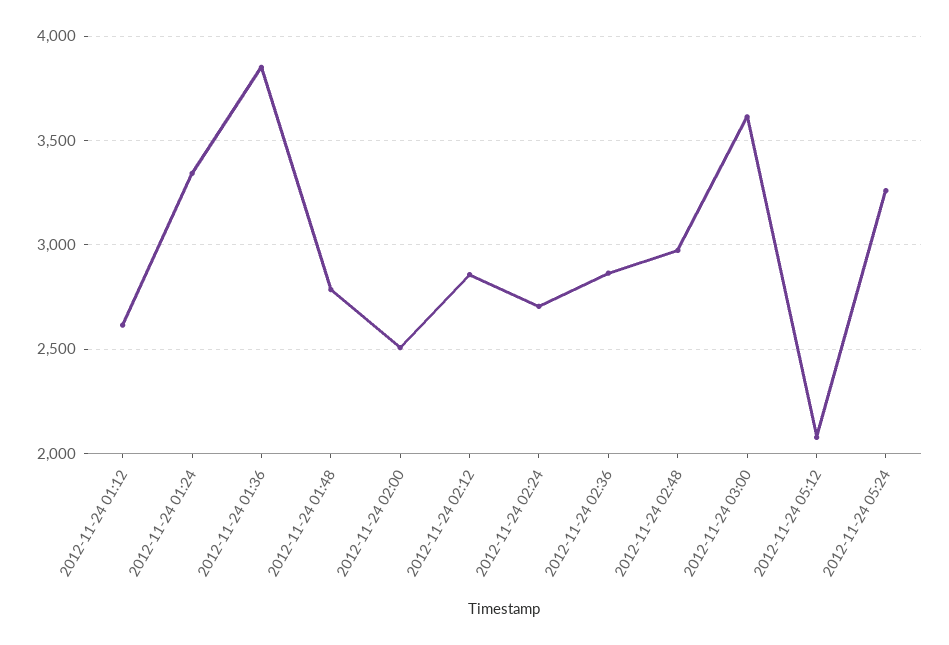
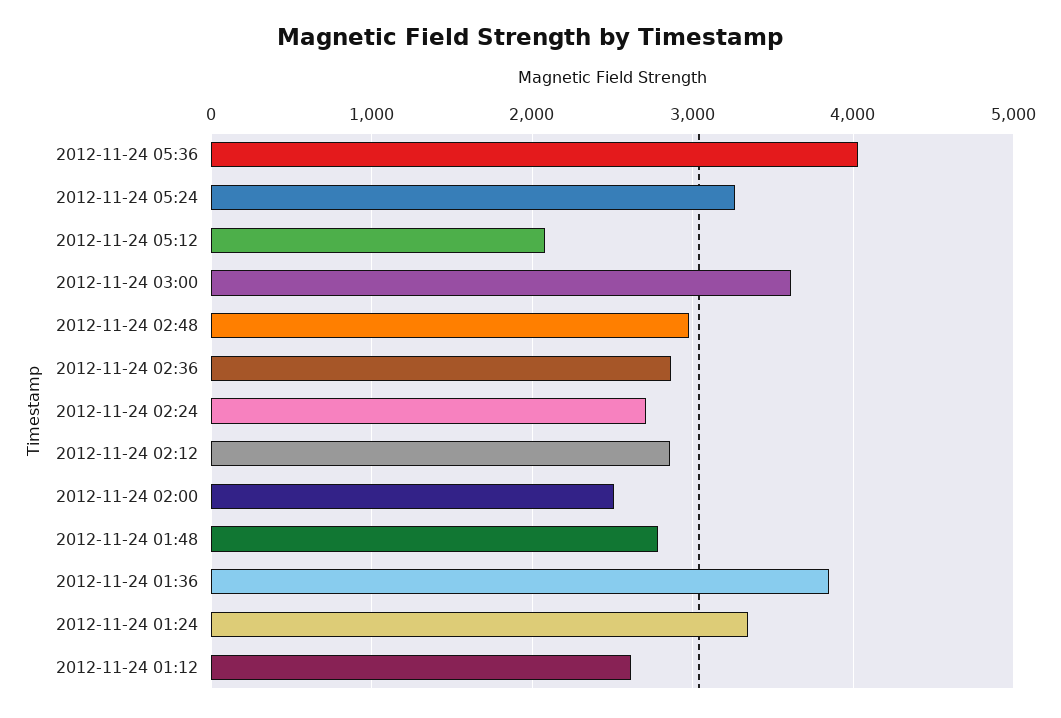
2012-11-24 05:36: none -> 4000

